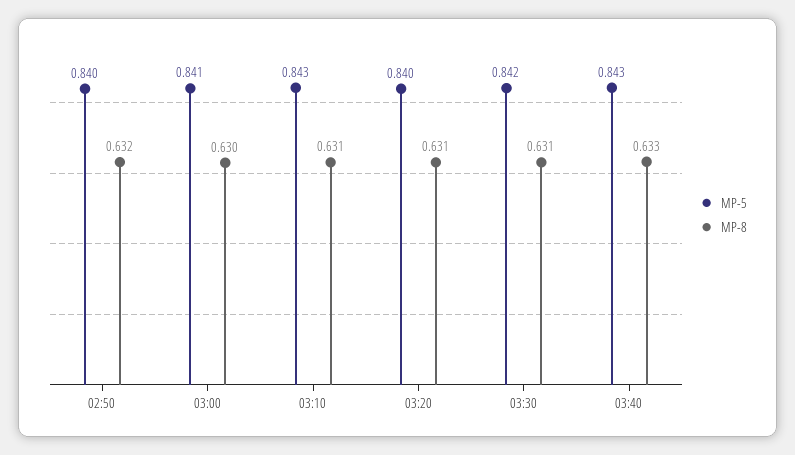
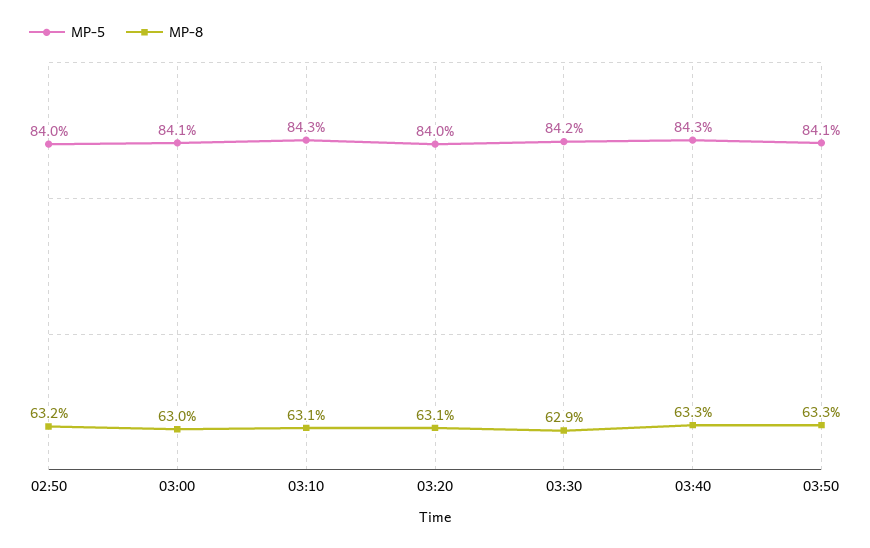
MP-8, 03:30: 0.631 -> 0.629
MP-5, 03:50: none -> 0.841
MP-8, 03:50: none -> 0.633

